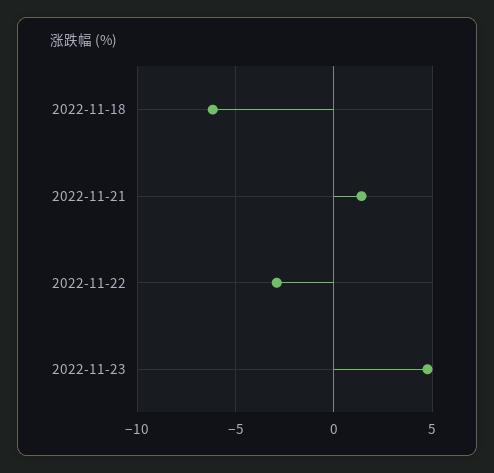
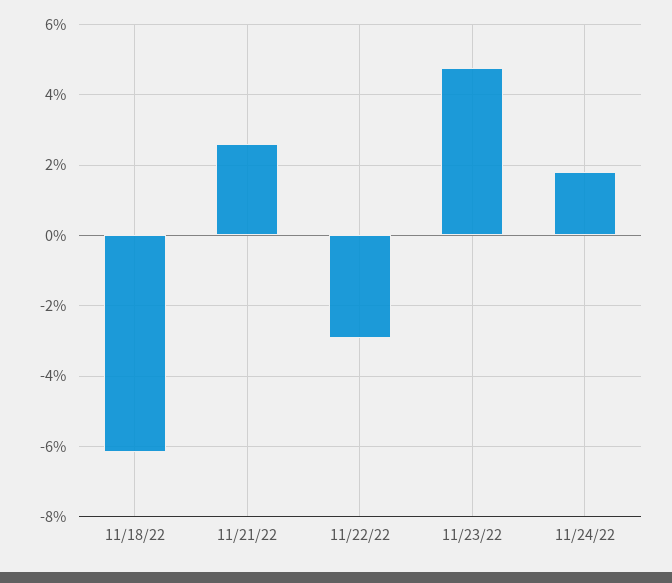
2022-11-21: 1.5 -> 2.6
11/24/22: none -> 1.8

